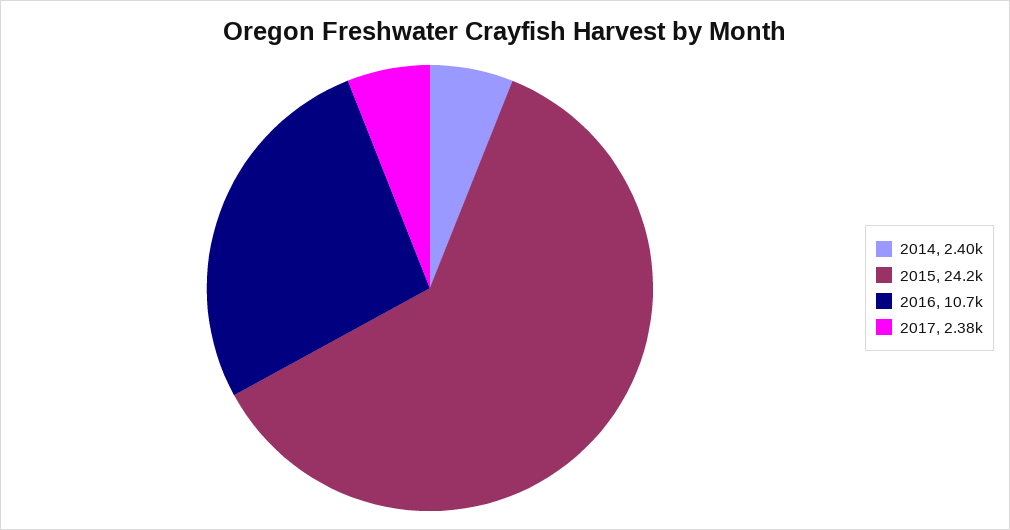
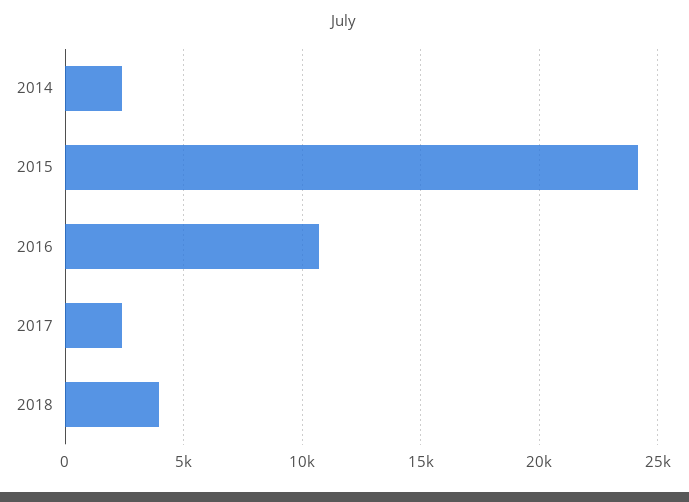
2018: none -> 4000

